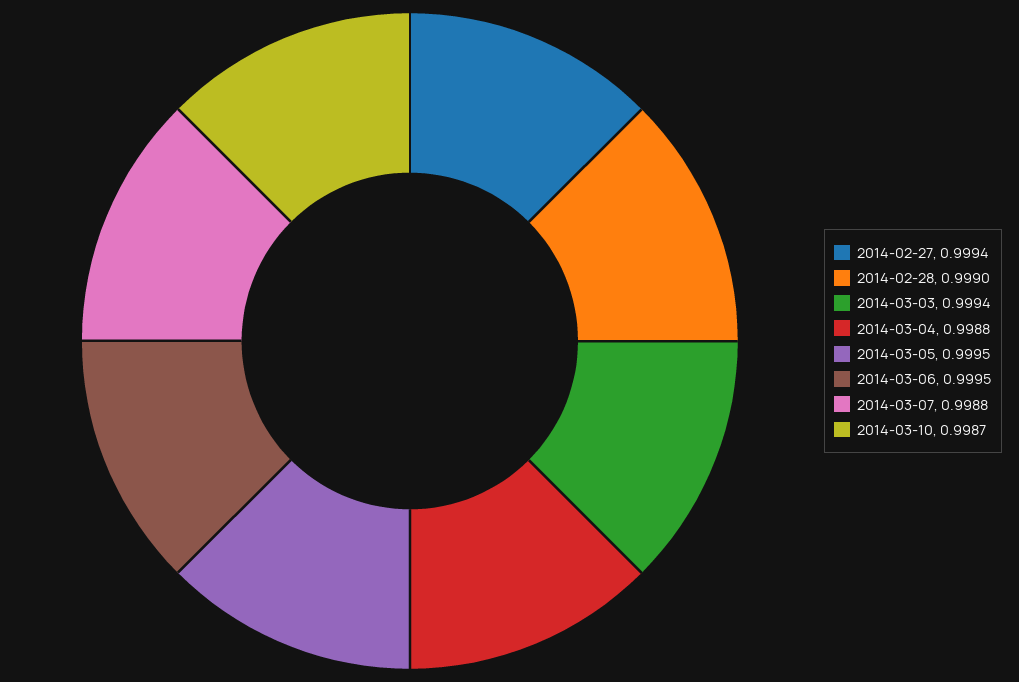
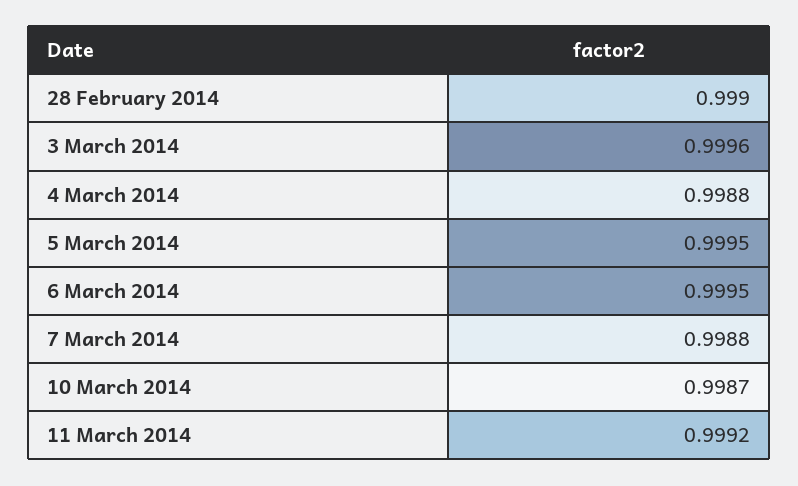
2014-02-27: 0.9994 -> none
2014-03-03: 0.9994 -> 0.9996
11 March 2014: none -> 0.9992

